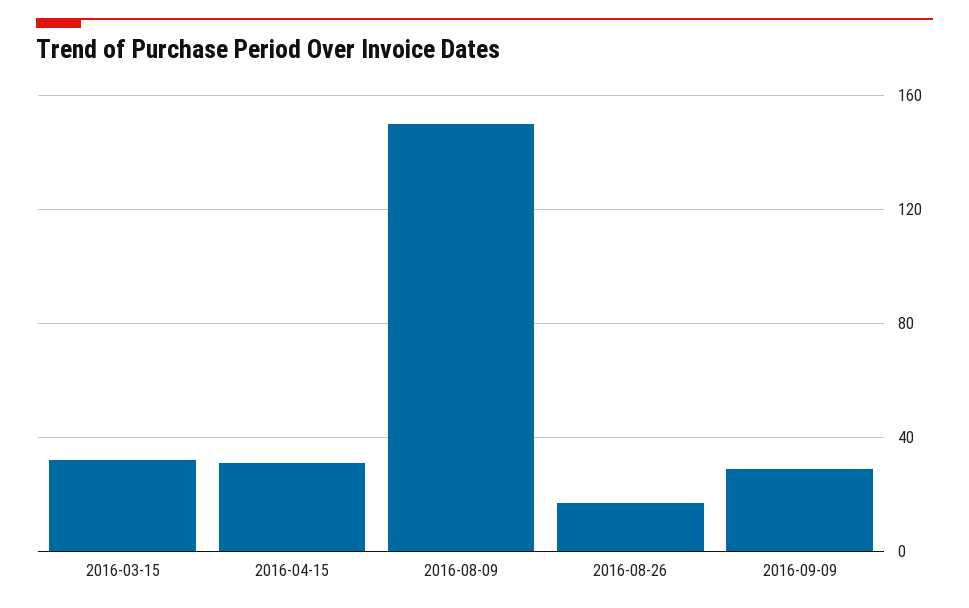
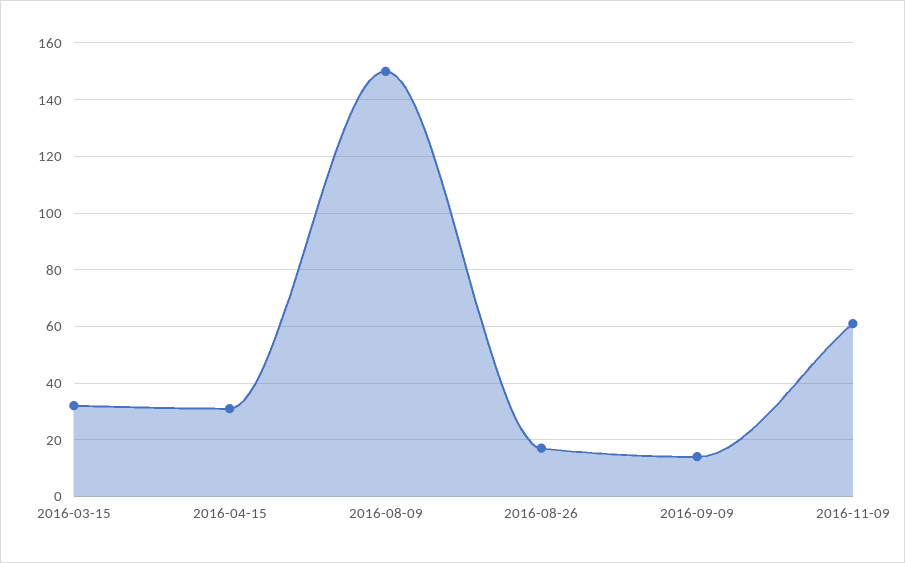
2016-09-09: 30 -> 15
2016-11-09: none -> 60

